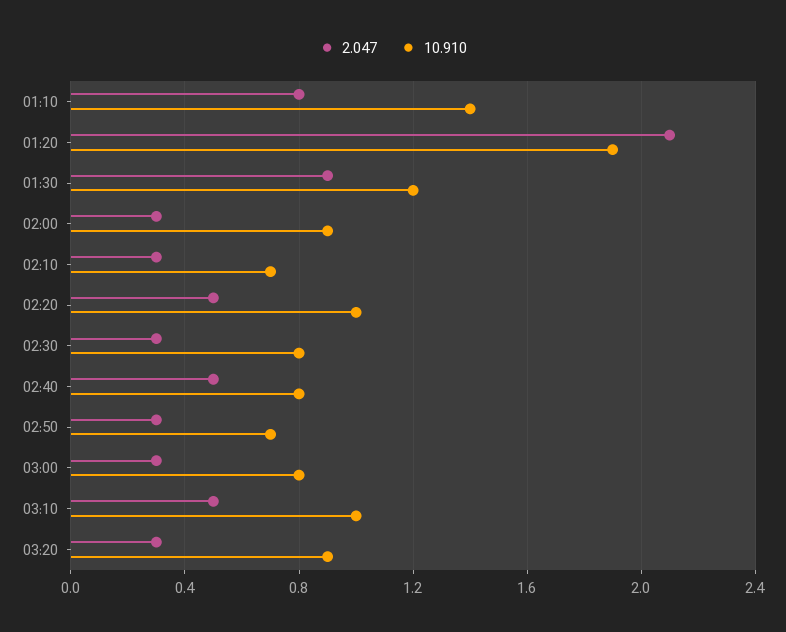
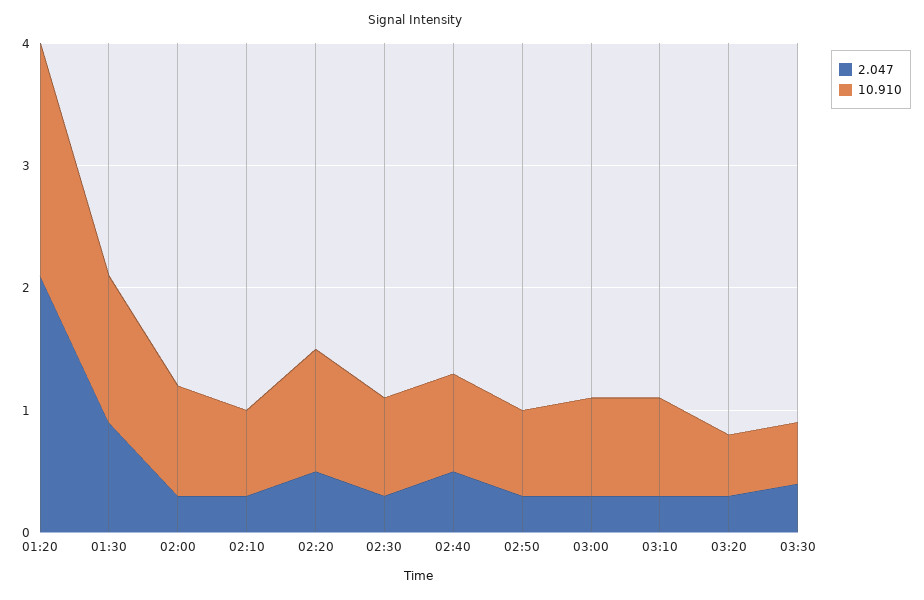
2.047, 01:10: 0.8 -> none
10.910, 01:10: 1.4 -> none
2.047, 03:10: 0.5 -> 0.3
10.910, 03:10: 1 -> 0.8
10.910, 03:20: 0.9 -> 0.5
2.047, 03:30: none -> 0.4
10.910, 03:30: none -> 0.5

